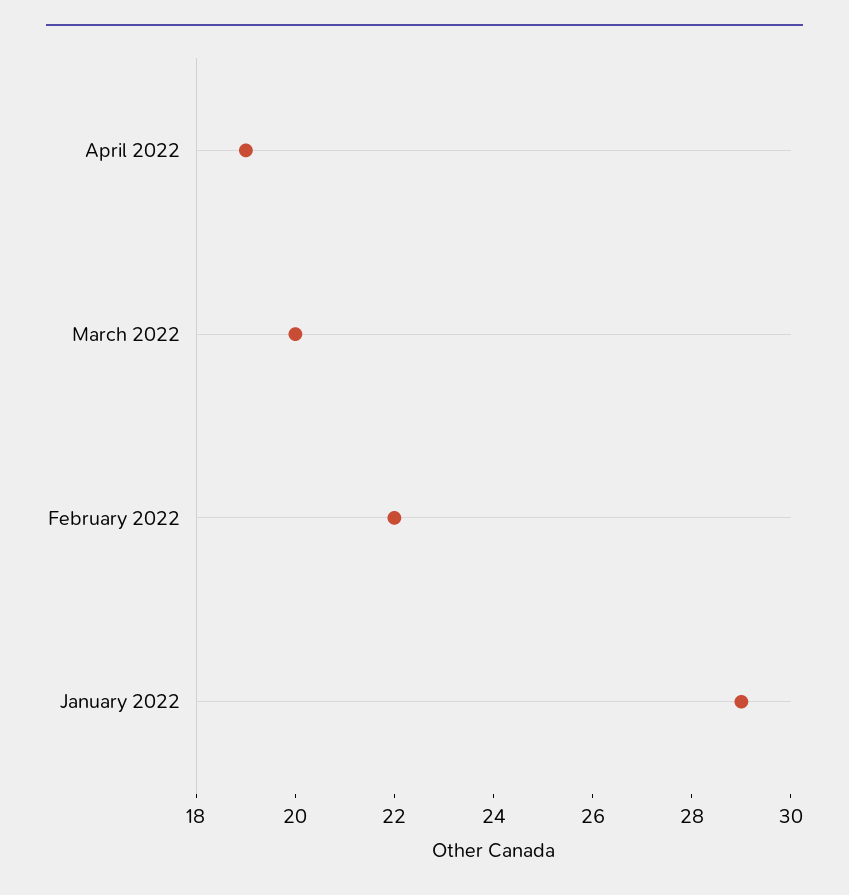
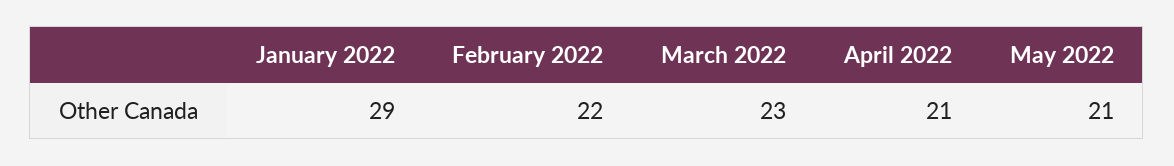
April 2022: 19 -> 21
March 2022: 20 -> 23
May 2022: none -> 21

